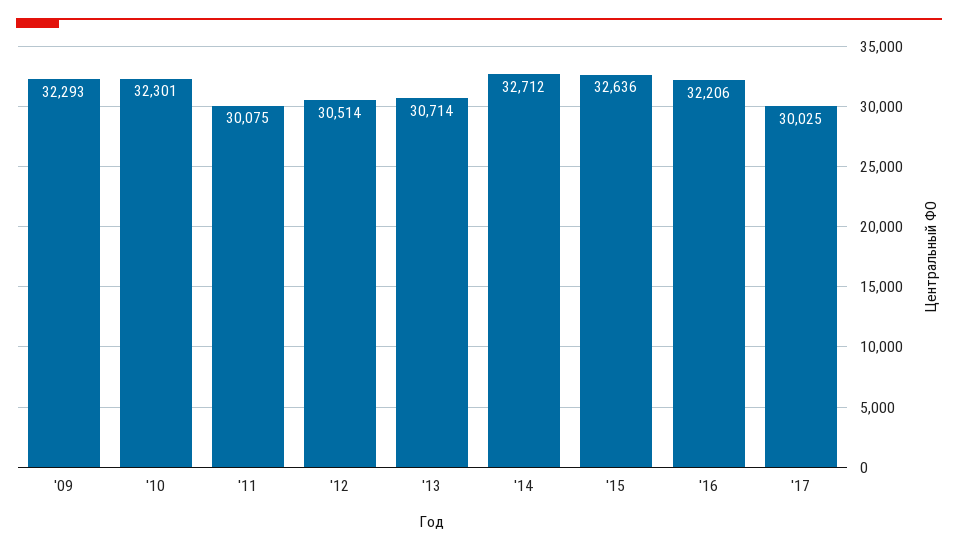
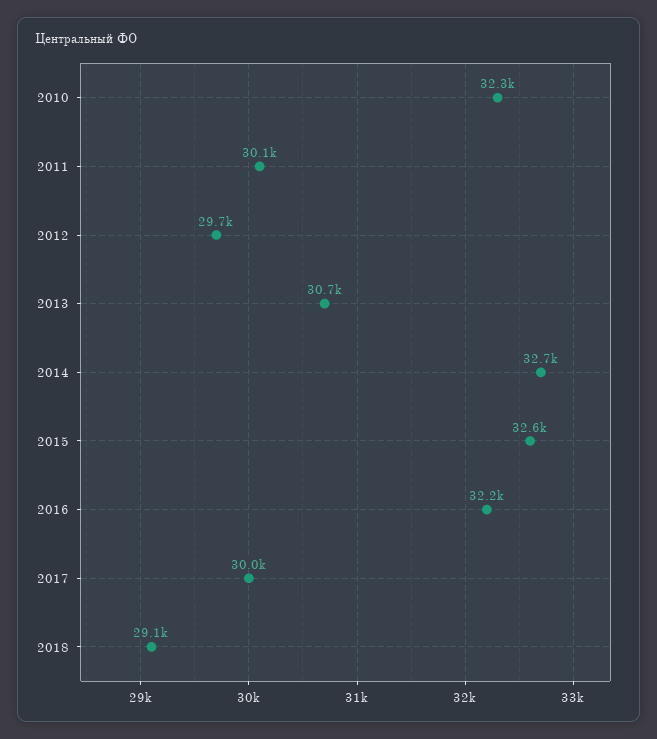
'09: 32293 -> none
'12: 30514 -> 29700
2018: none -> 29100

